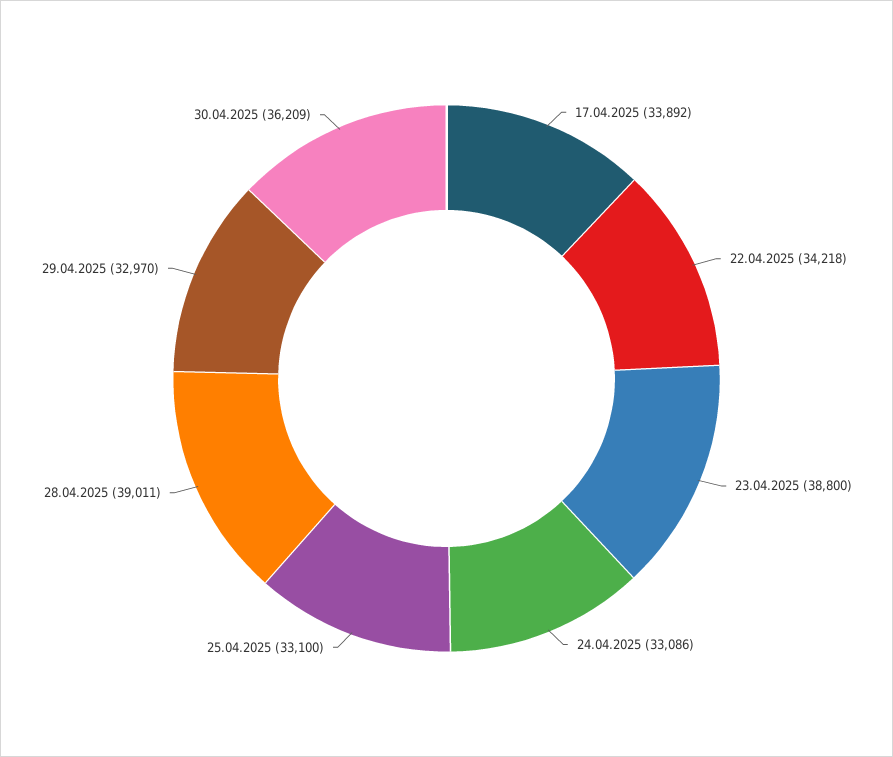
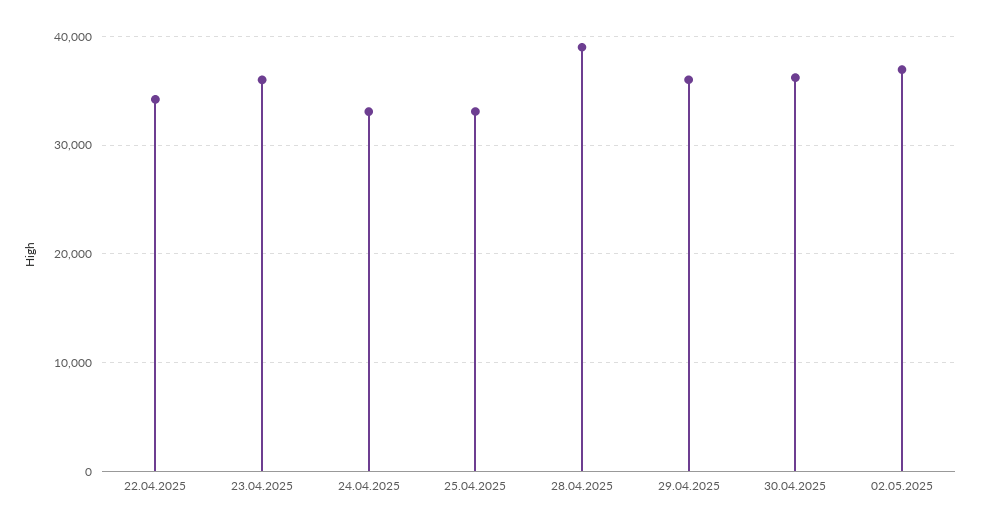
17.04.2025: 33892 -> none
23.04.2025: 38800 -> 36000
29.04.2025: 32970 -> 36000
02.05.2025: none -> 37000

